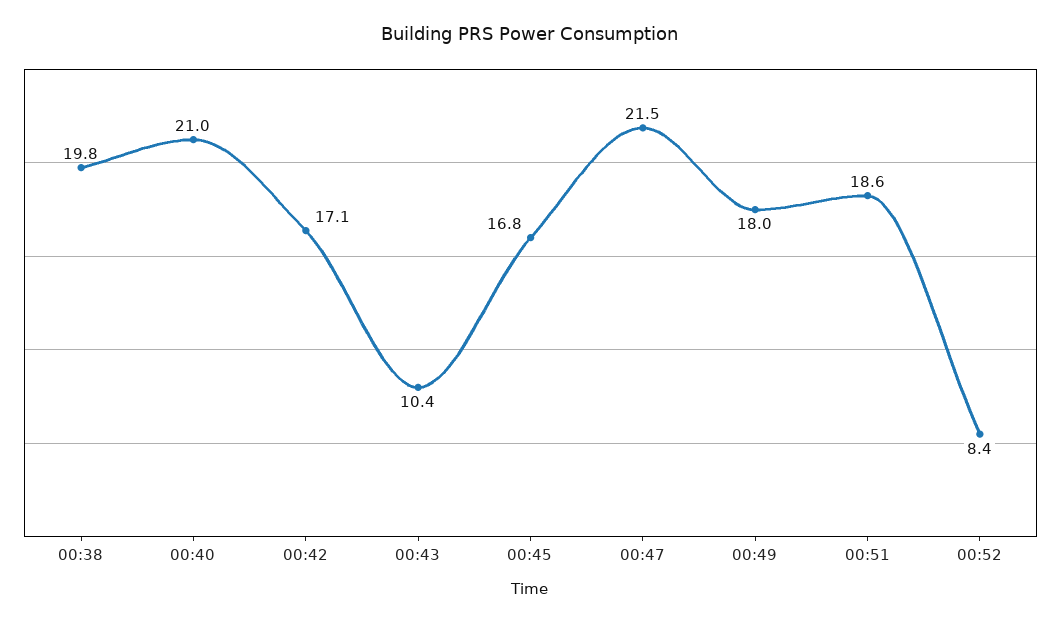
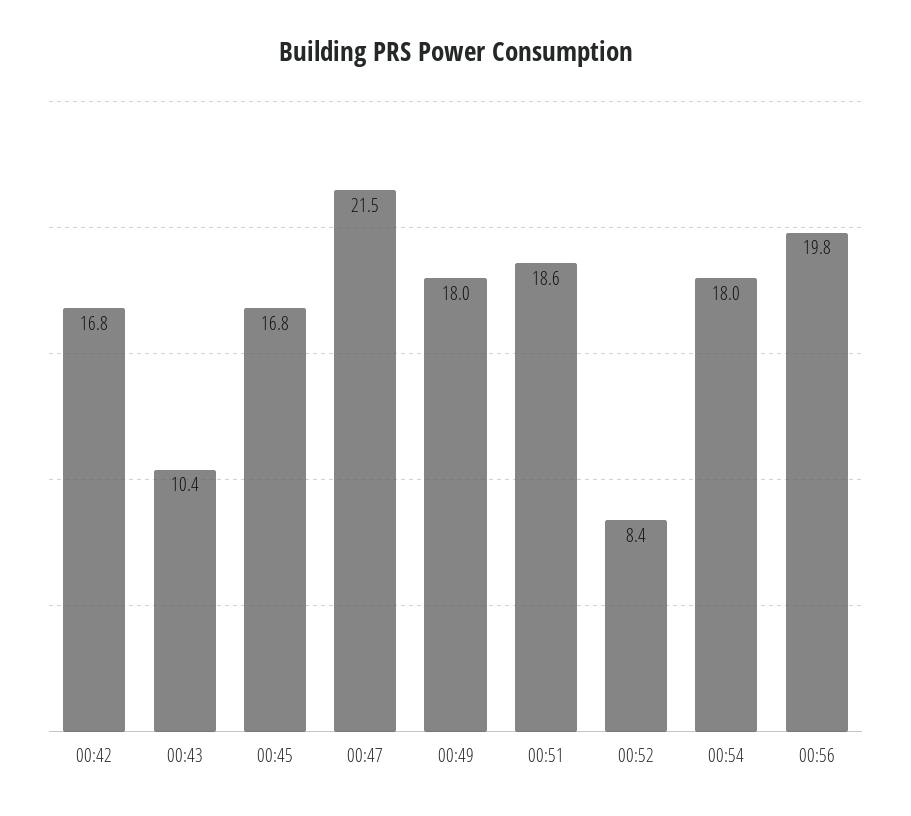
00:38: 19.8 -> none
00:40: 21 -> none
00:42: 17.1 -> 16.8
00:54: none -> 18
00:56: none -> 19.8

